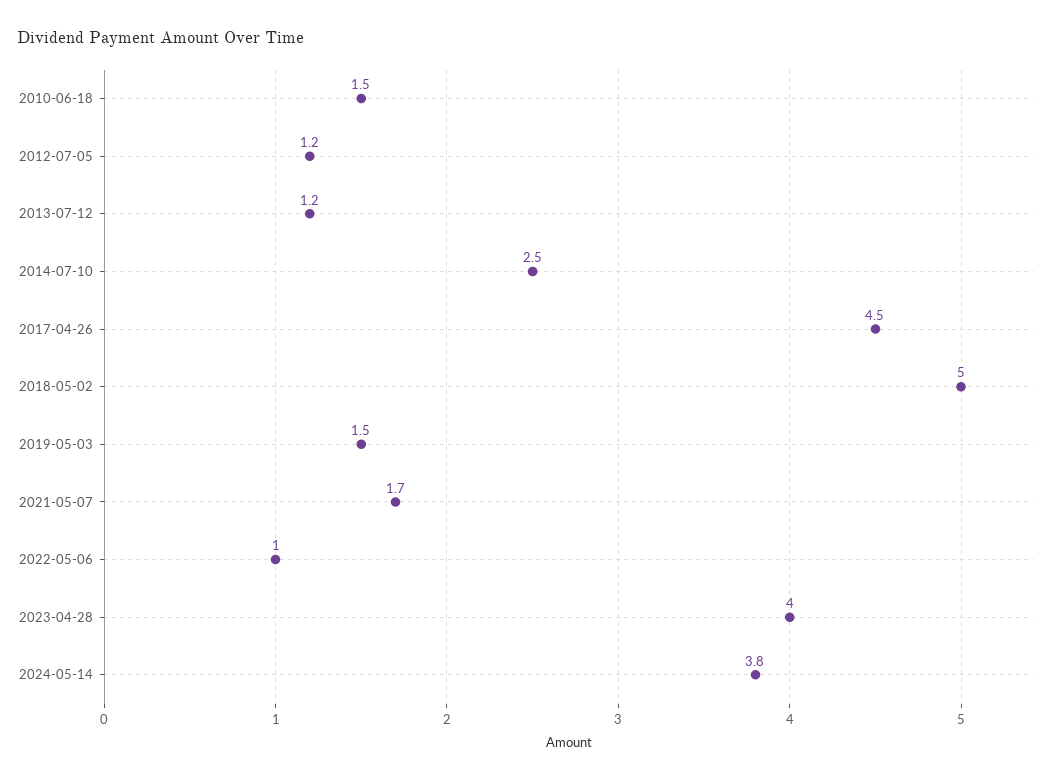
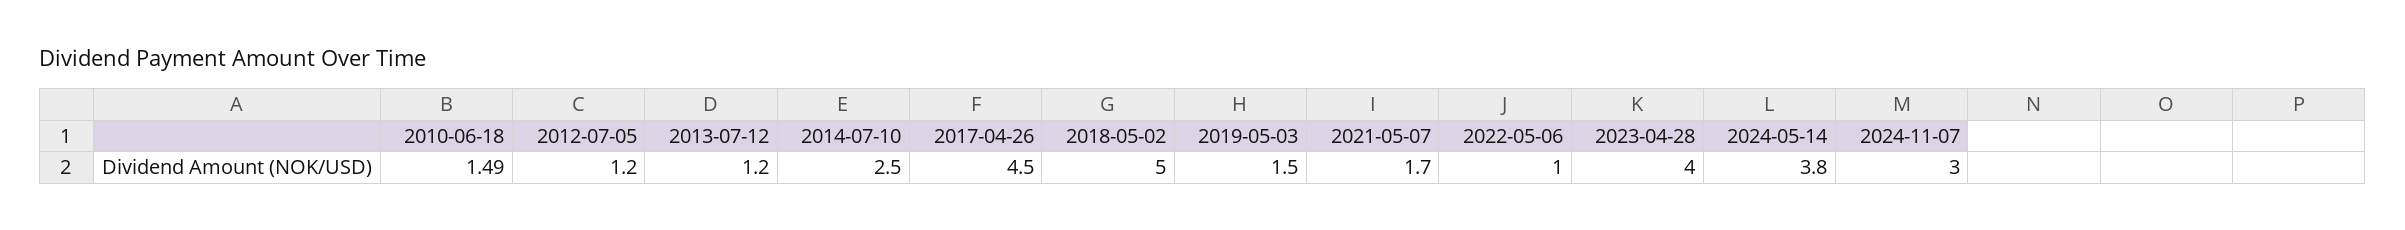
2024-11-07: none -> 3

